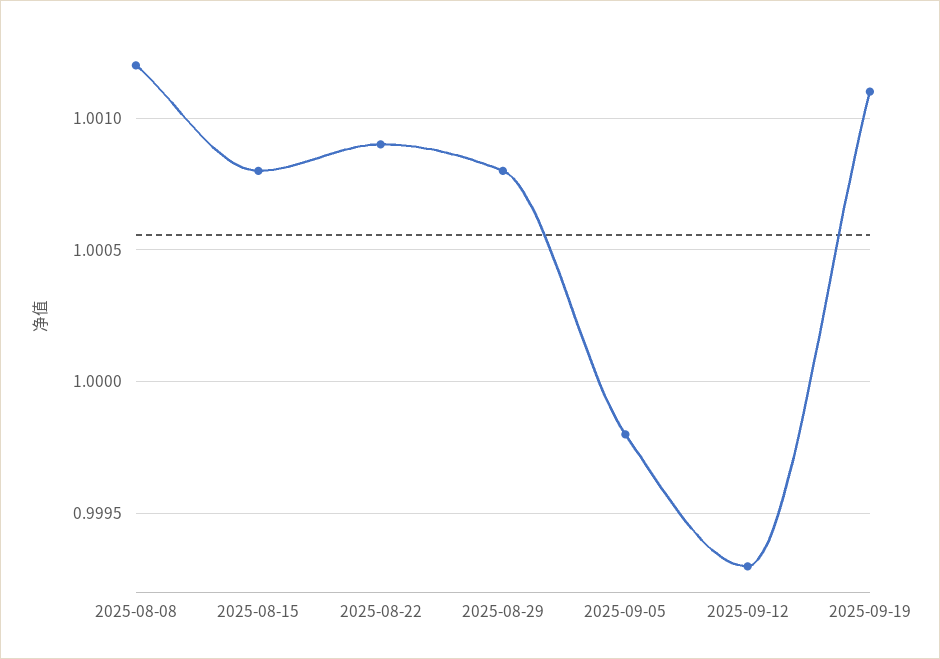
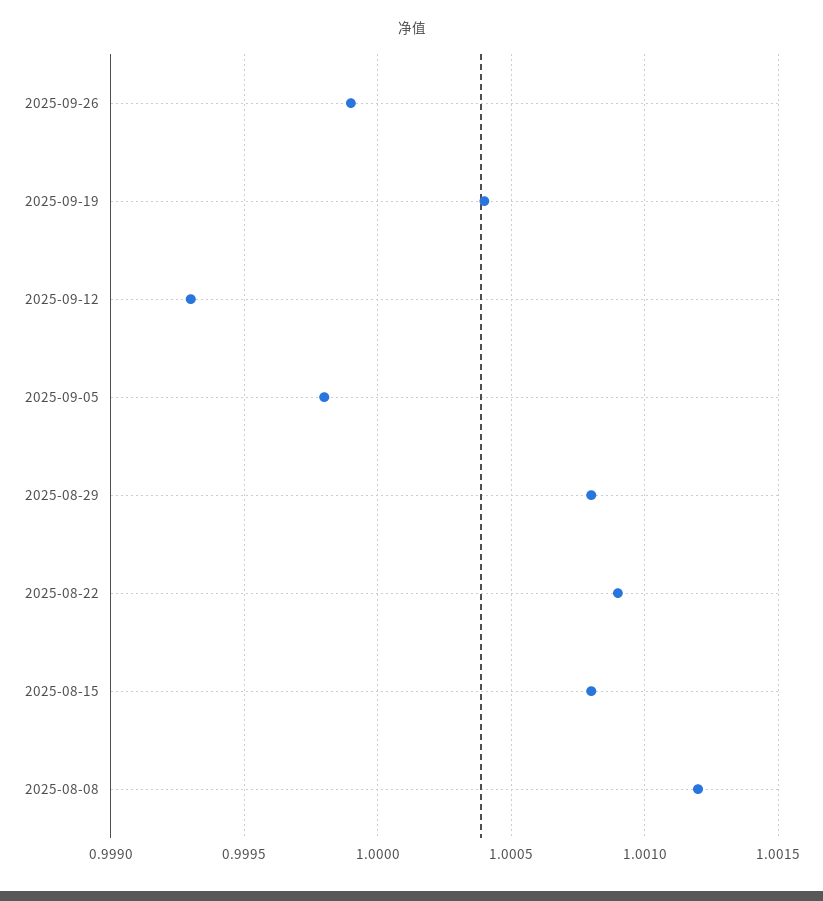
2025-09-19: 1.0011 -> 1.0004
2025-09-26: none -> 0.9999

